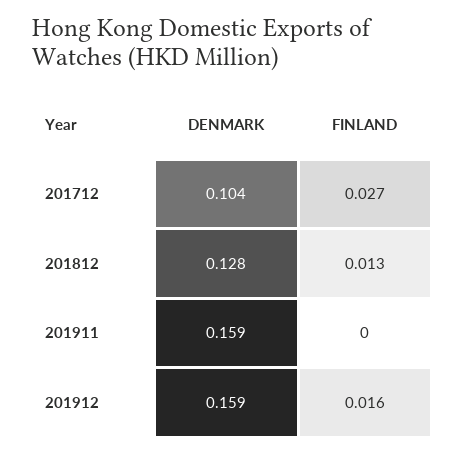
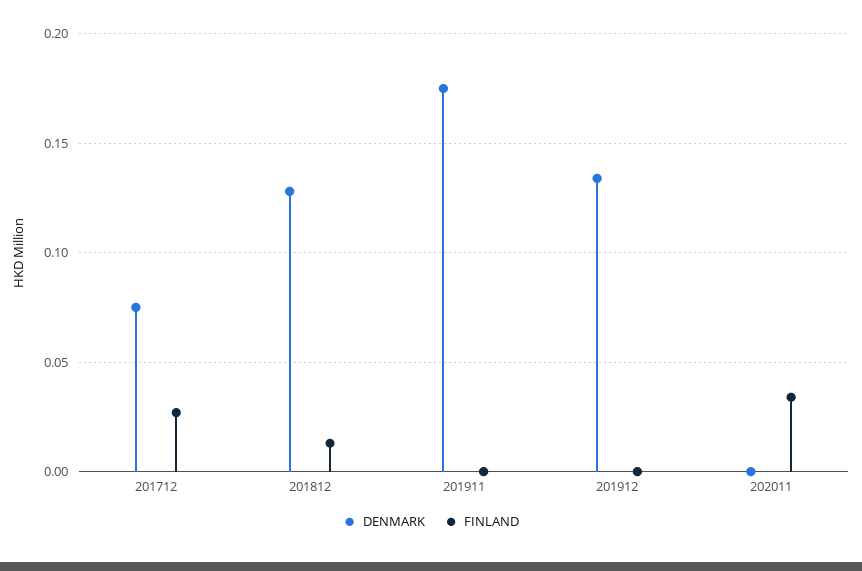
DENMARK, 201712: 0.104 -> 0.075
DENMARK, 201911: 0.159 -> 0.175
DENMARK, 201912: 0.159 -> 0.135
FINLAND, 201912: 0.016 -> 0
DENMARK, 202011: none -> 0
FINLAND, 202011: none -> 0.035

